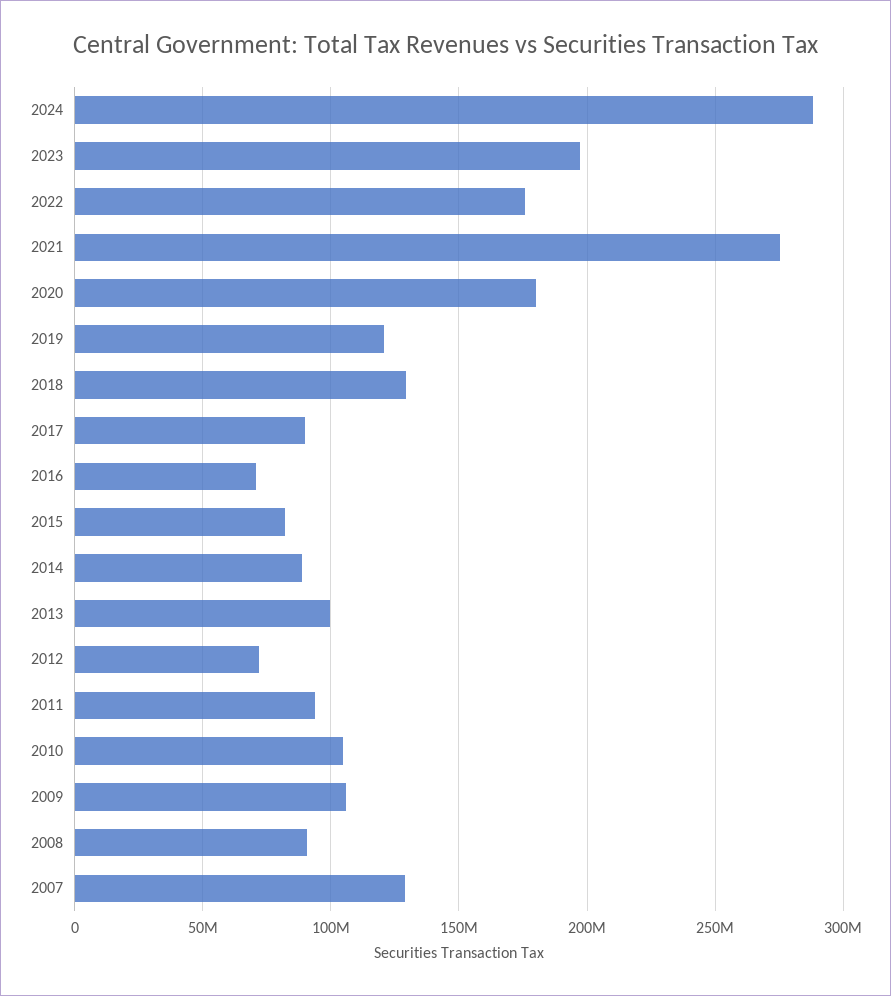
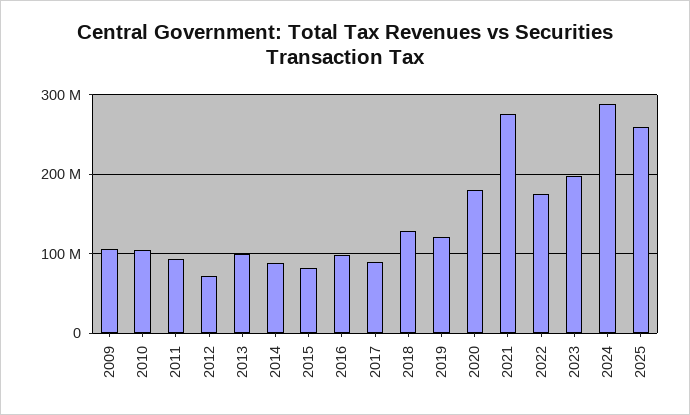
2016: 70000000 -> 100000000
2008: 90000000 -> none
2007: 130000000 -> none
2025: none -> 260000000

